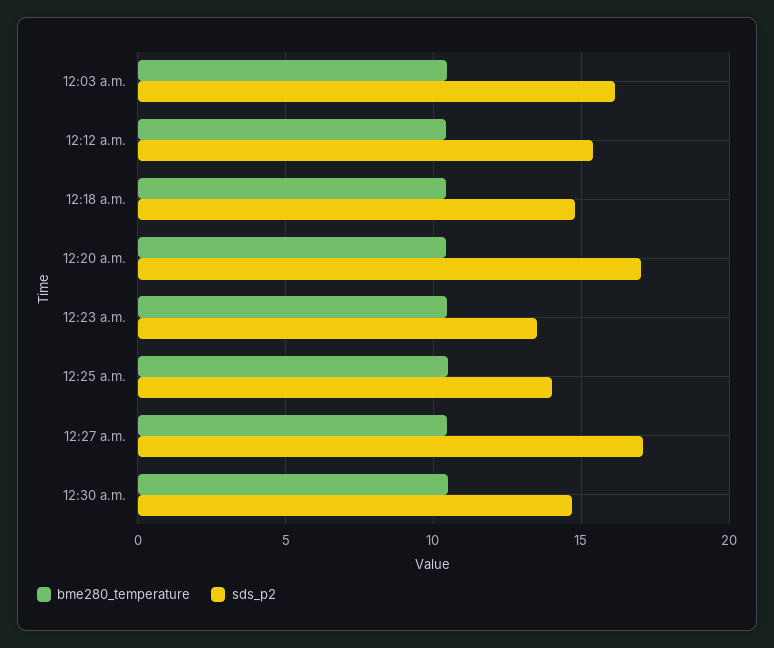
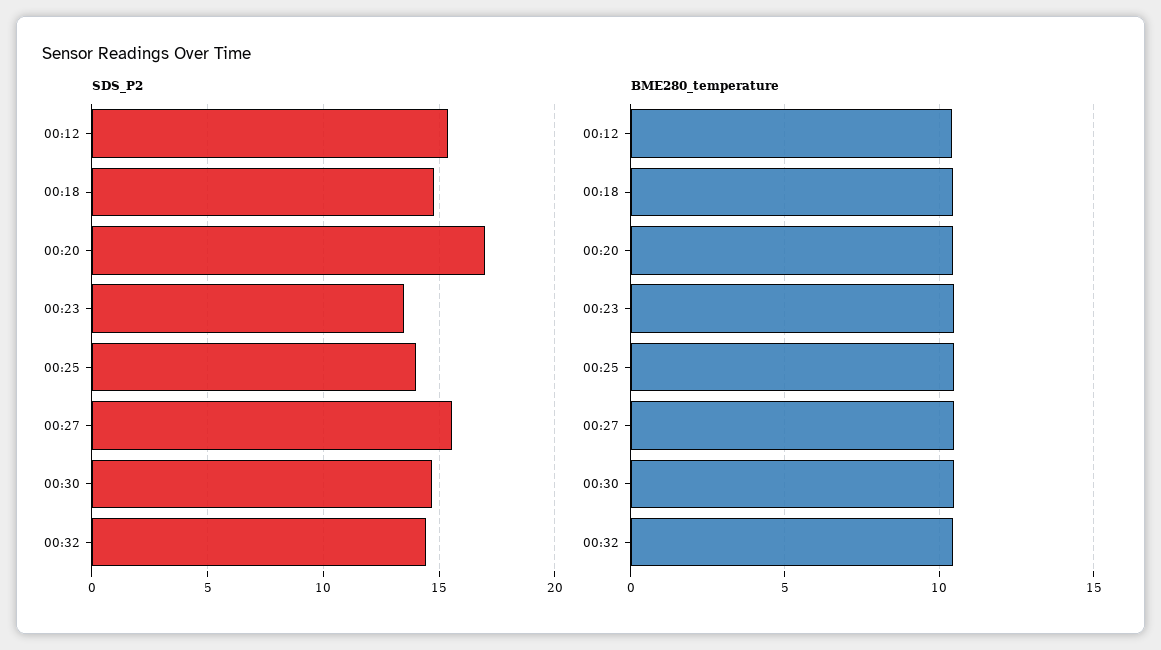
bme280_temperature, 12:03 a.m.: 10.5 -> none
sds_p2, 12:03 a.m.: 16 -> none
sds_p2, 12:27 a.m.: 17 -> 15.5
sds_p2, 00:32: none -> 14.5
bme280_temperature, 00:32: none -> 10.5

